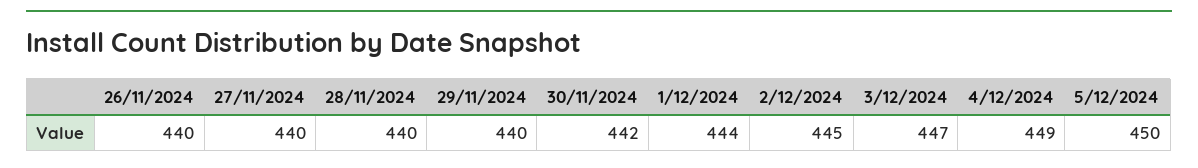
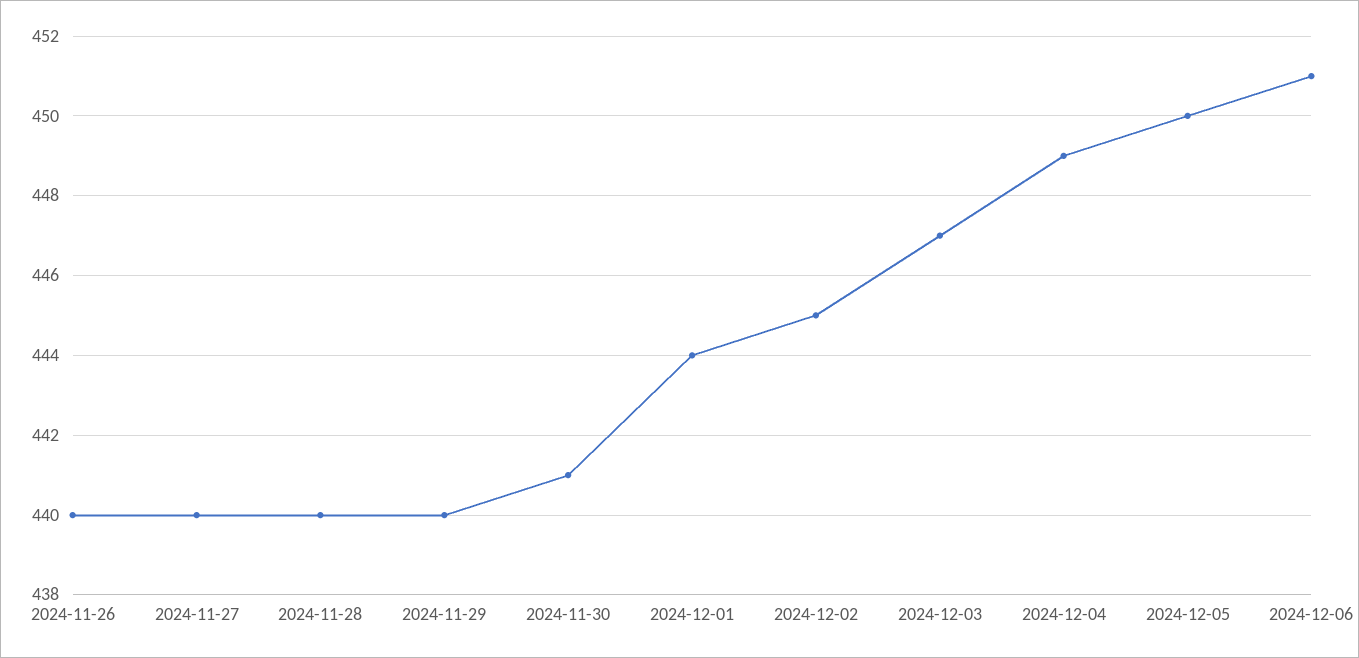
30/11/2024: 442 -> 441
2024-12-06: none -> 451

